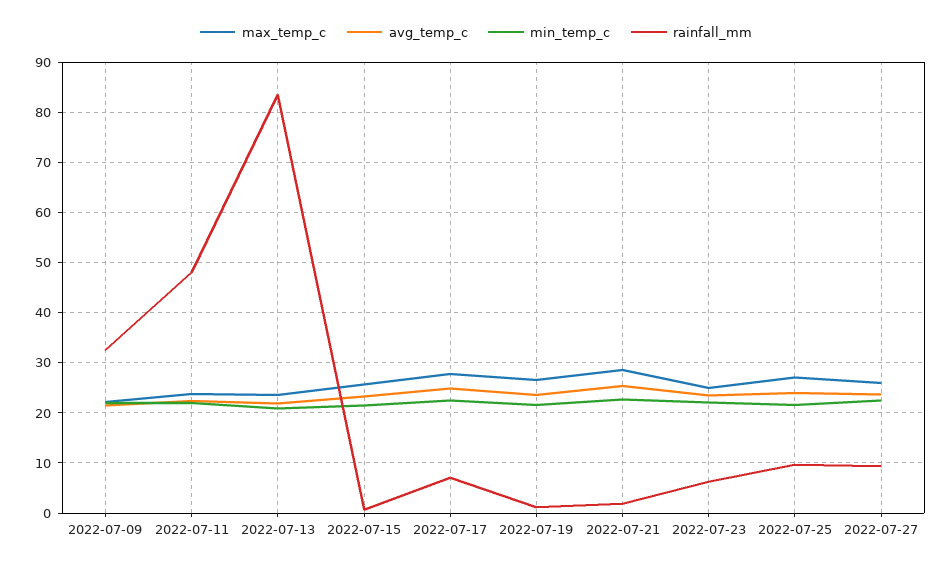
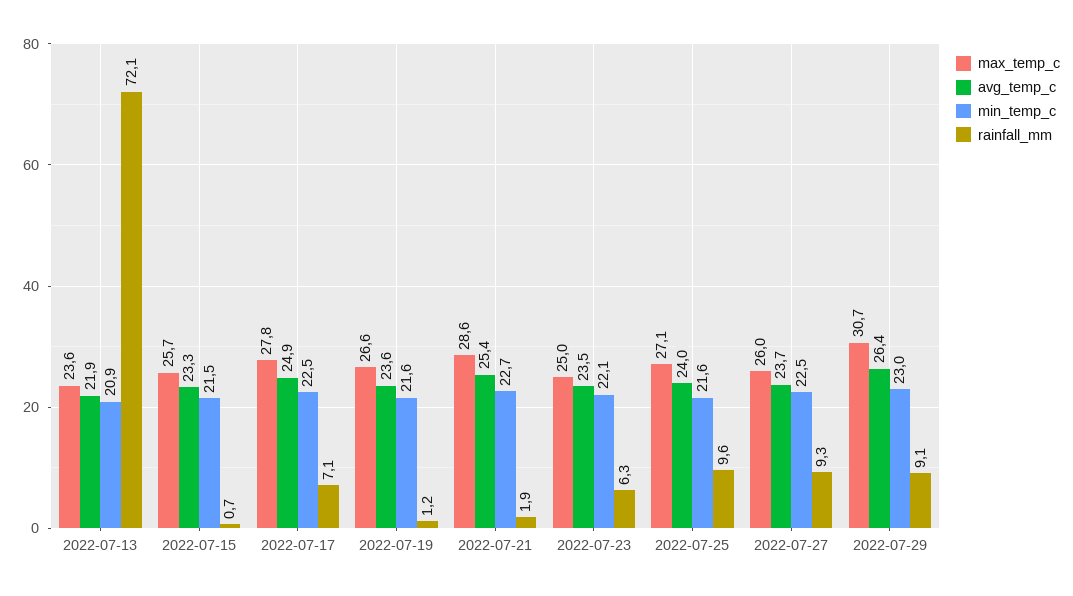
max_temp_c, 2022-07-09: 22 -> none
avg_temp_c, 2022-07-09: 22 -> none
min_temp_c, 2022-07-09: 22 -> none
rainfall_mm, 2022-07-09: 32 -> none
max_temp_c, 2022-07-11: 24 -> none
avg_temp_c, 2022-07-11: 22 -> none
min_temp_c, 2022-07-11: 22 -> none
rainfall_mm, 2022-07-11: 48 -> none
rainfall_mm, 2022-07-13: 84 -> 72.1
max_temp_c, 2022-07-29: none -> 30.7
avg_temp_c, 2022-07-29: none -> 26.4
min_temp_c, 2022-07-29: none -> 23
rainfall_mm, 2022-07-29: none -> 9.1

